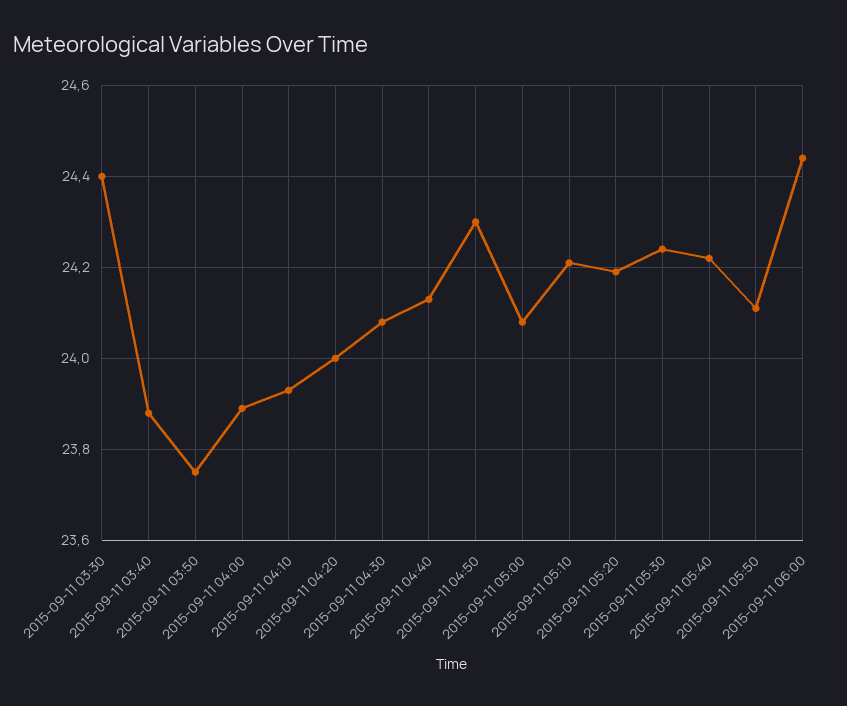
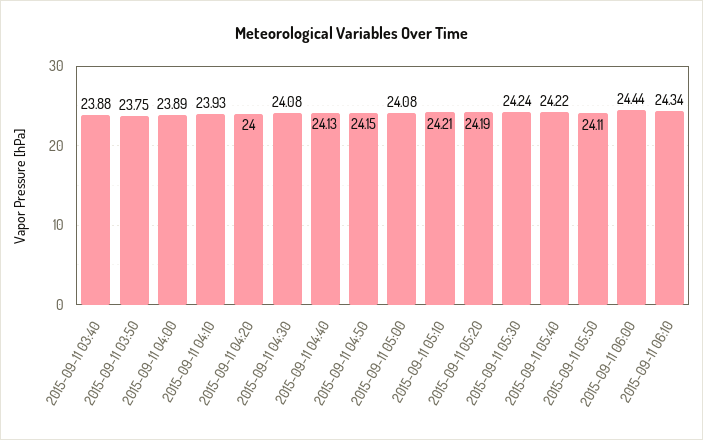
2015-09-11 03:30: 24.4 -> none
2015-09-11 04:50: 24.3 -> 24.15
2015-09-11 06:10: none -> 24.34

